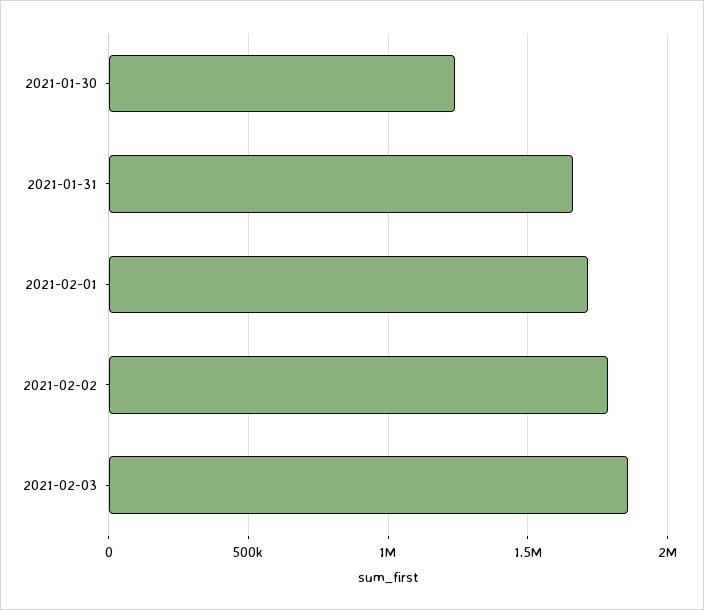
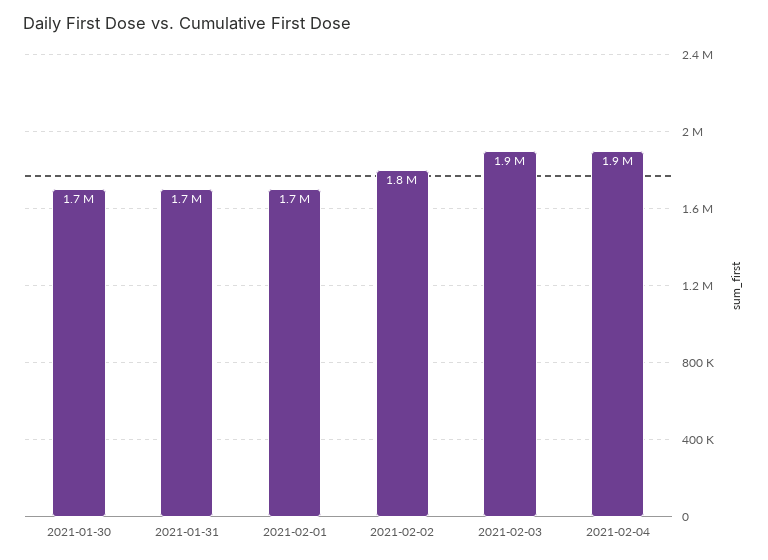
2021-01-30: 1250000 -> 1700000
2021-02-04: none -> 1900000

